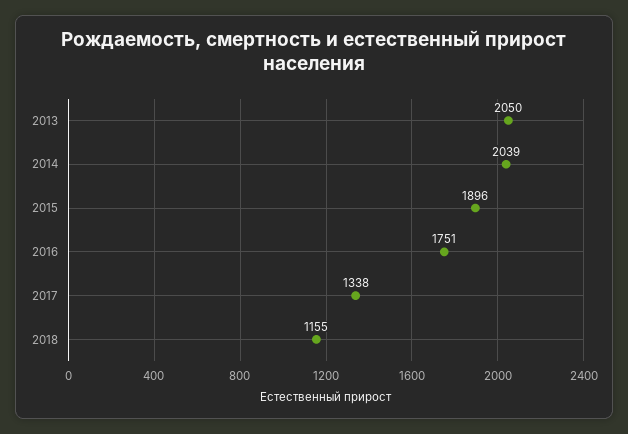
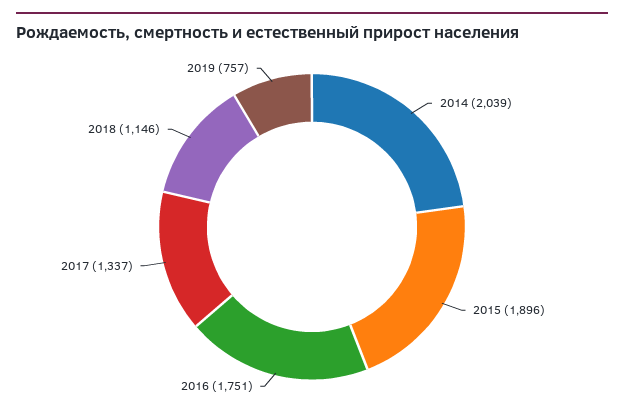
2013: 2050 -> none
2017: 1338 -> 1337
2018: 1155 -> 1146
2019: none -> 757

